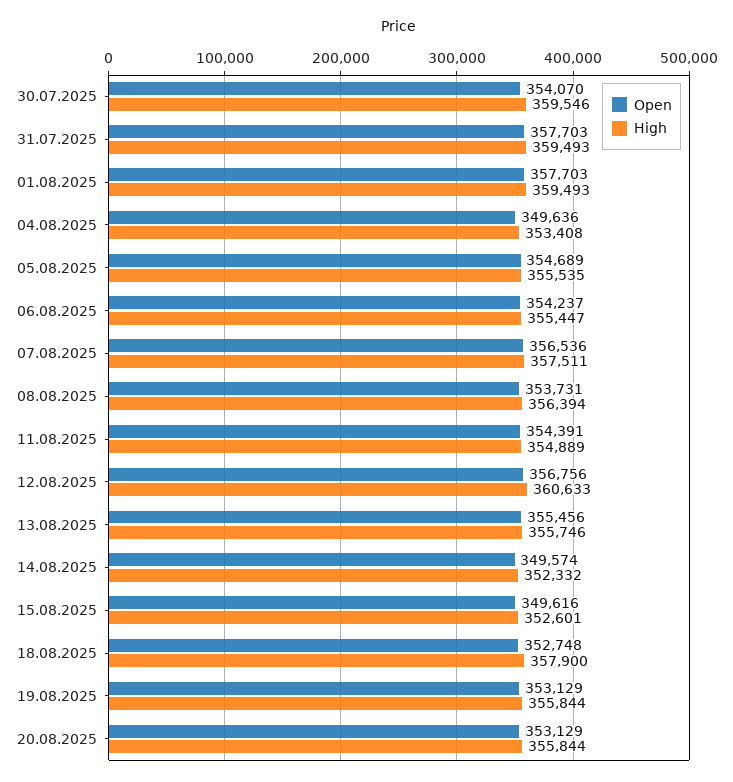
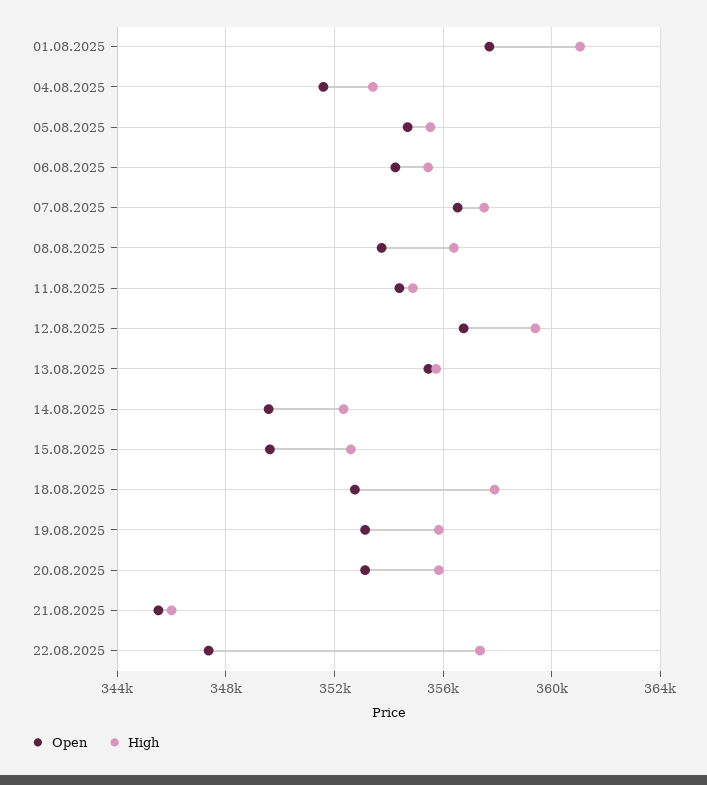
Open, 30.07.2025: 354070 -> none
High, 30.07.2025: 359546 -> none
Open, 31.07.2025: 357703 -> none
High, 31.07.2025: 359493 -> none
High, 01.08.2025: 359493 -> 361000
Open, 04.08.2025: 349636 -> 351500
High, 12.08.2025: 360633 -> 359500
Open, 21.08.2025: none -> 345500
High, 21.08.2025: none -> 346000
Open, 22.08.2025: none -> 347500
High, 22.08.2025: none -> 357500

